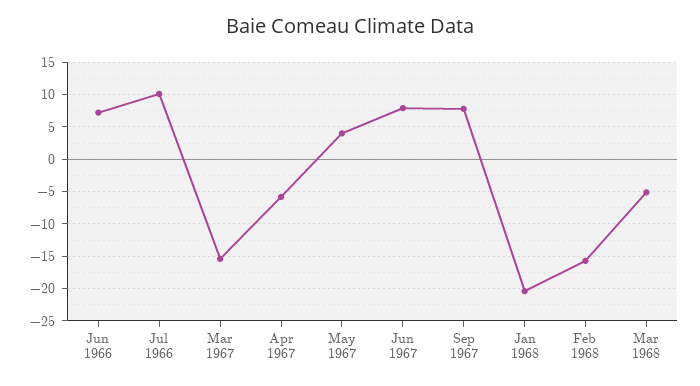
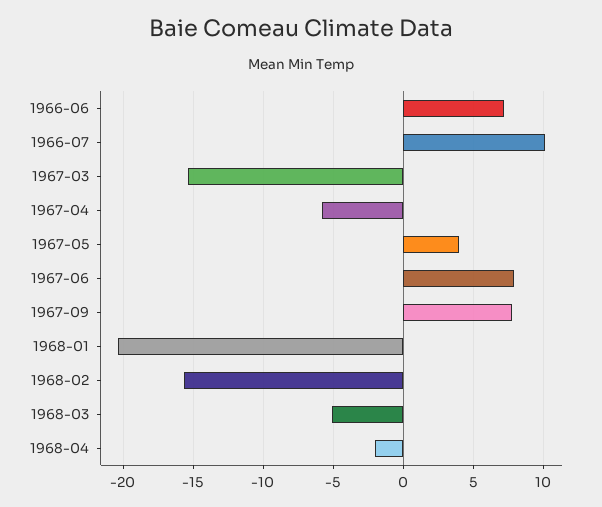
1968-04: none -> -2

